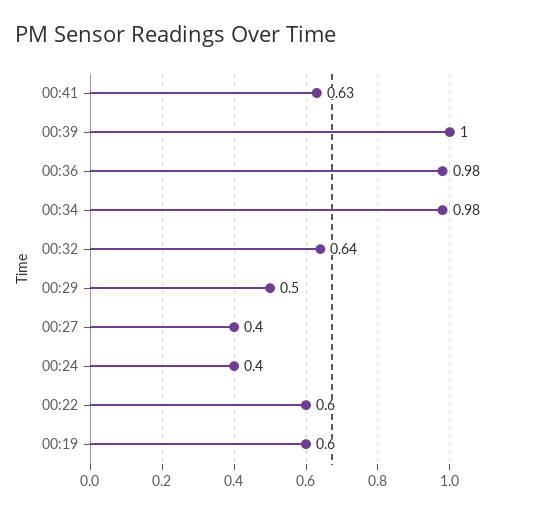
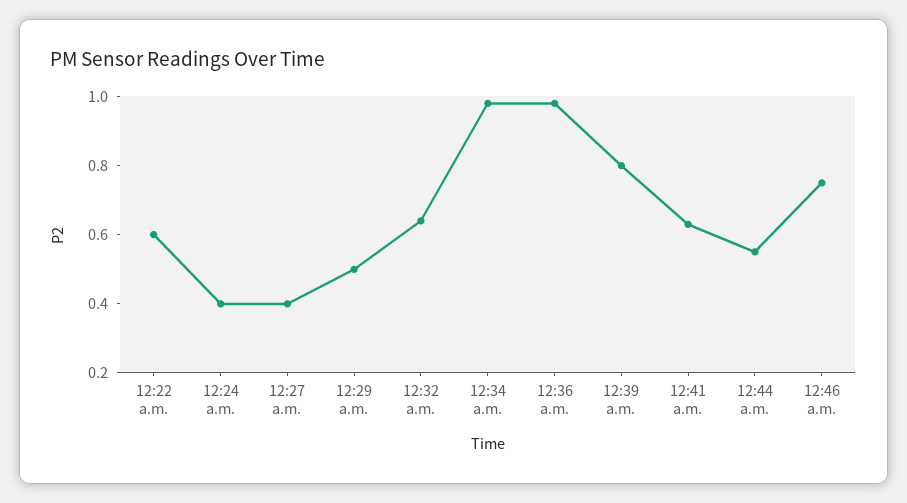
00:39: 1 -> 0.8
00:19: 0.6 -> none
12:44 a.m.: none -> 0.55
12:46 a.m.: none -> 0.75

